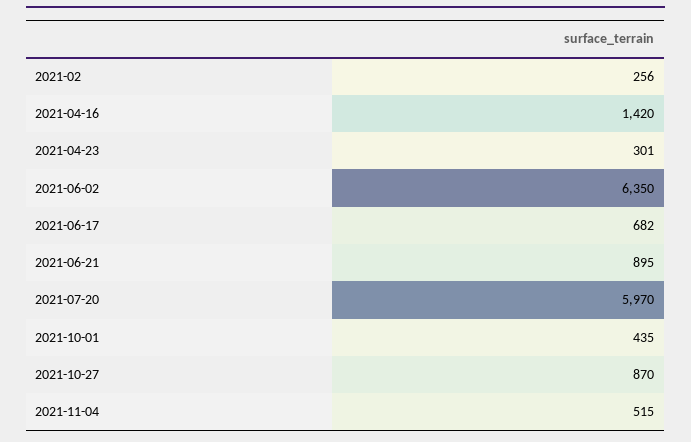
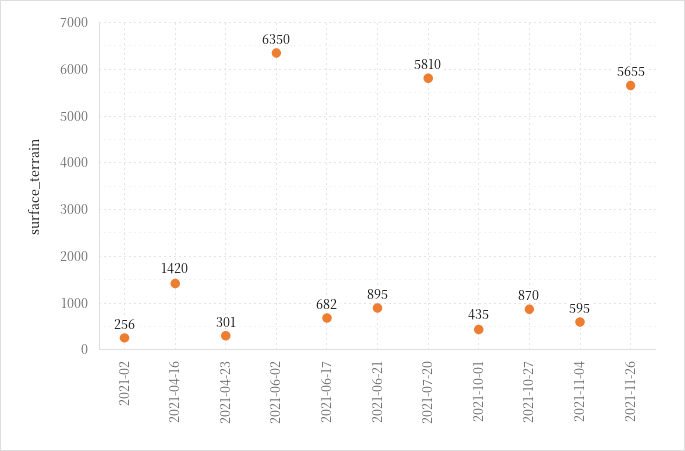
2021-07-20: 5970 -> 5810
2021-11-04: 515 -> 595
2021-11-26: none -> 5655

